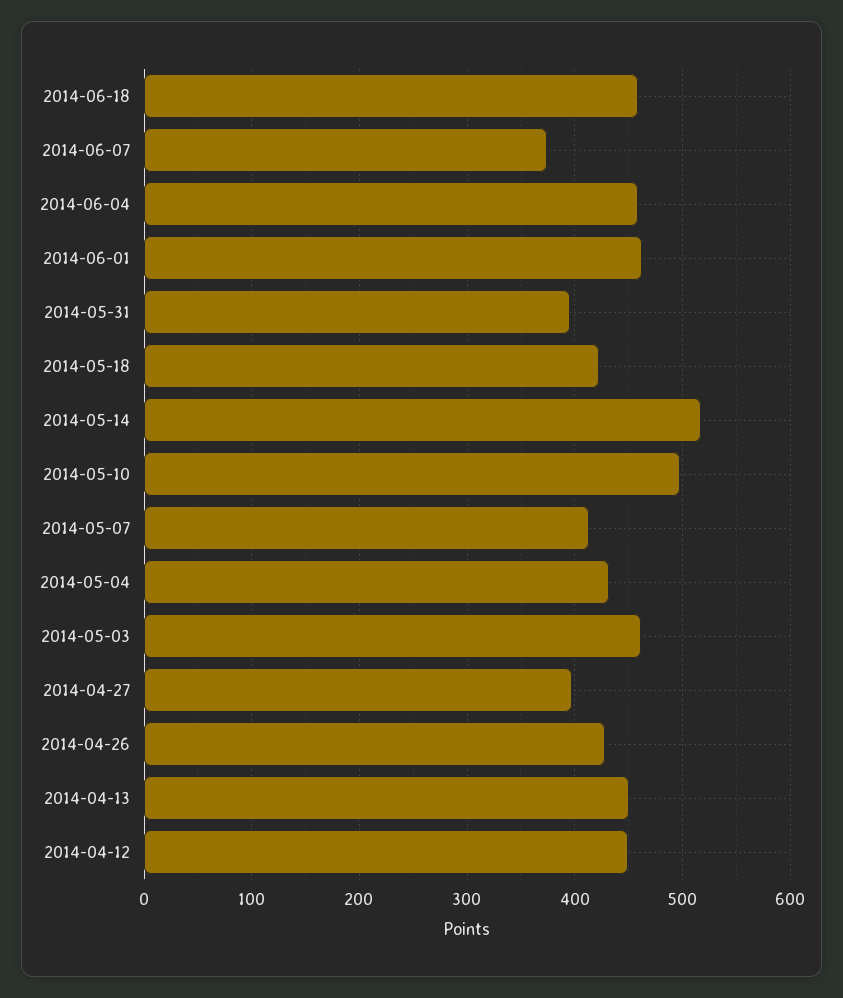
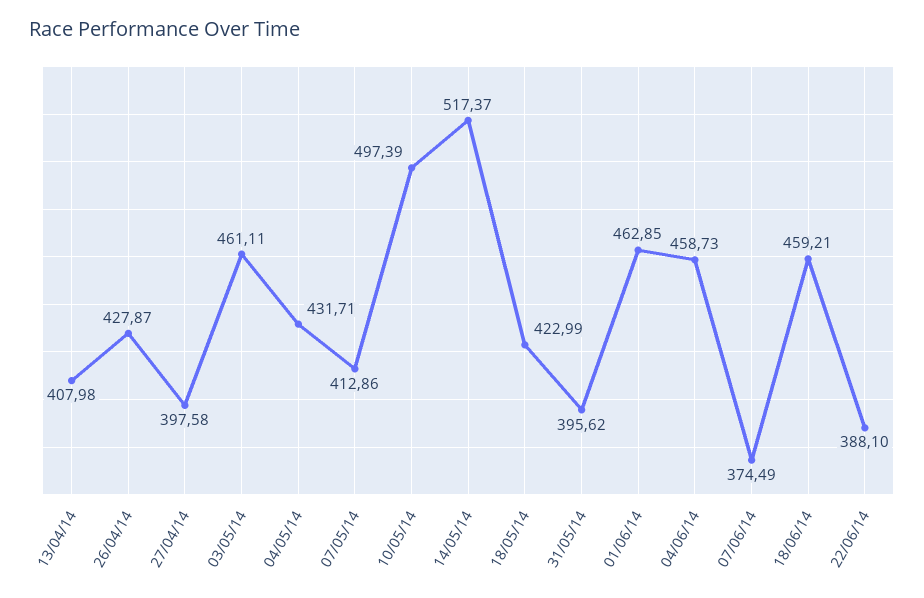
2014-04-13: 450 -> 407.98
2014-04-12: 450 -> none
22/06/14: none -> 388.1

